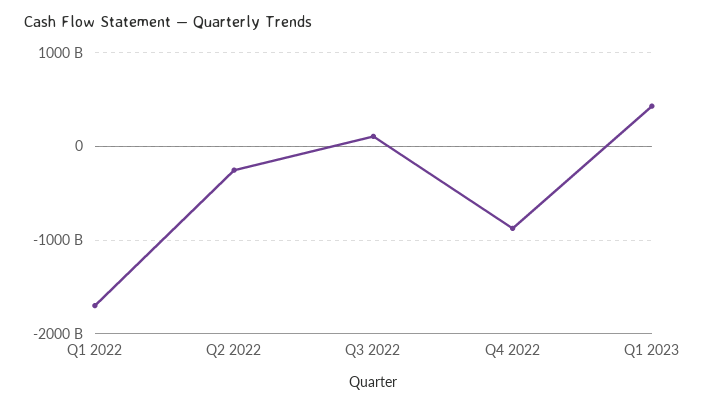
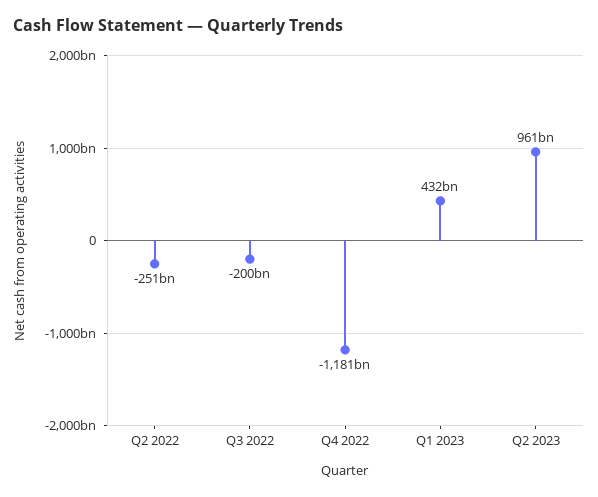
Q1 2022: -1700000000000 -> none
Q3 2022: 100000000000 -> -200000000000
Q4 2022: -900000000000 -> -1181000000000
Q2 2023: none -> 961000000000

